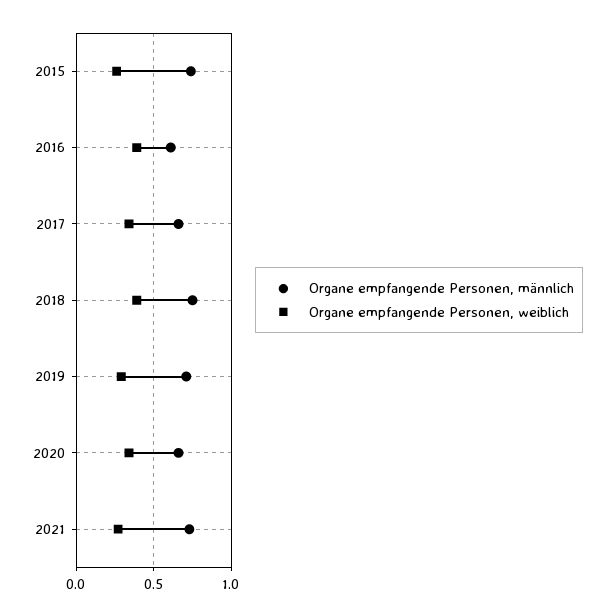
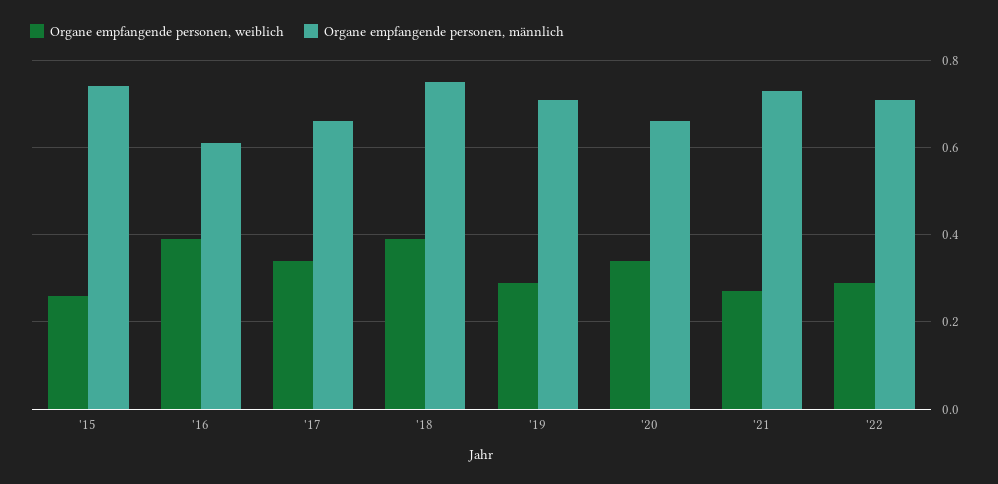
Organe empfangende Personen, weiblich, '22: none -> 0.3
Organe empfangende Personen, männlich, '22: none -> 0.7

